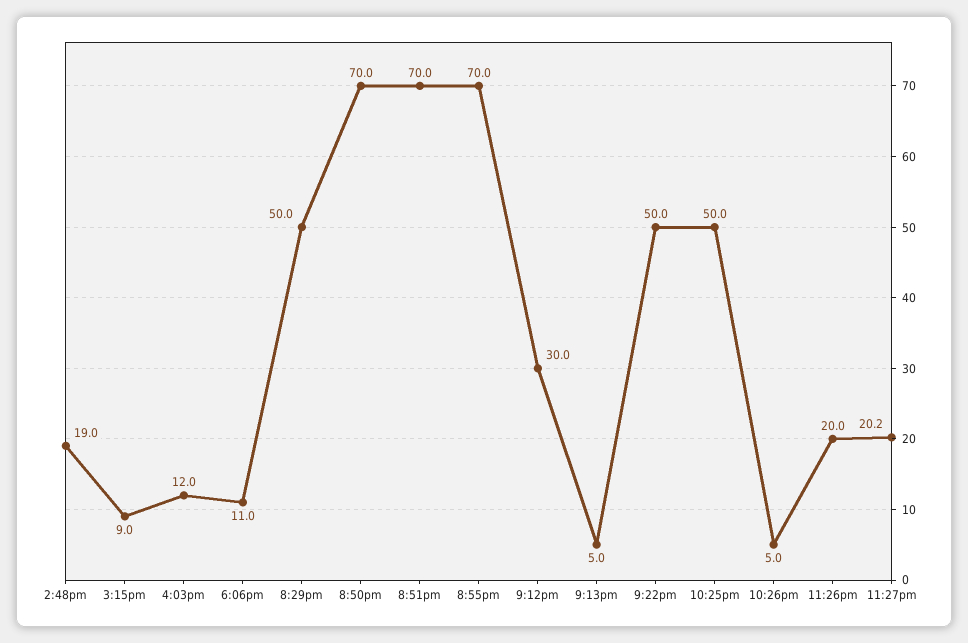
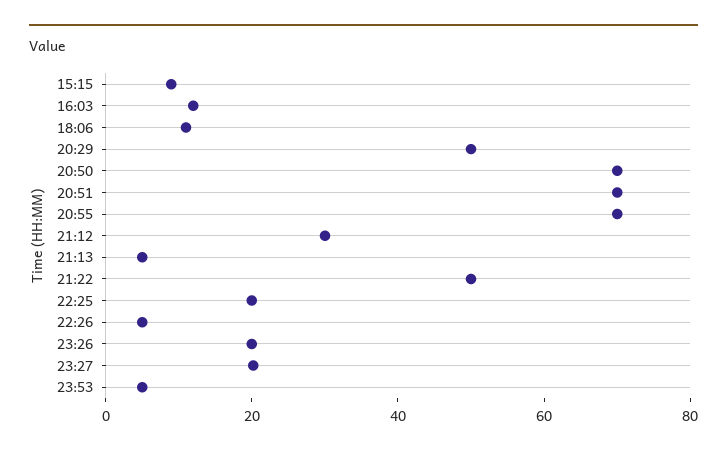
2:48pm: 19 -> none
10:25pm: 50 -> 20
23:53: none -> 5

